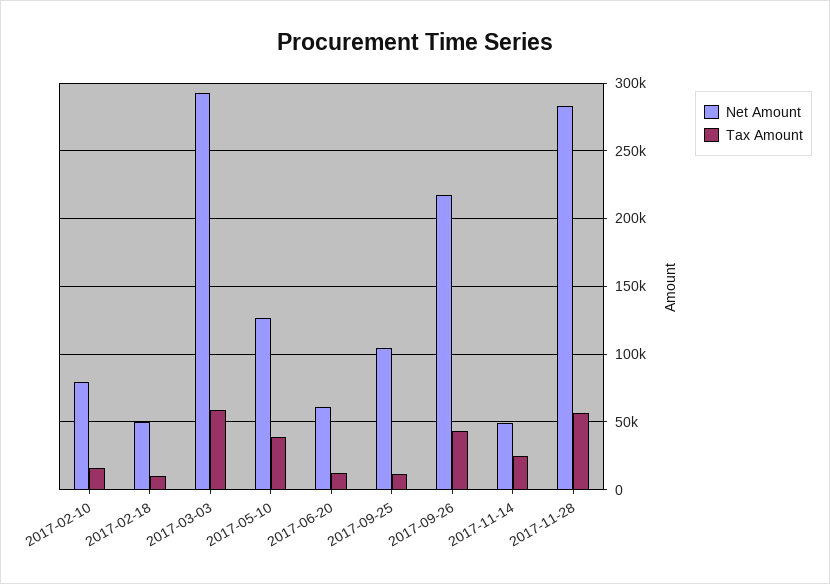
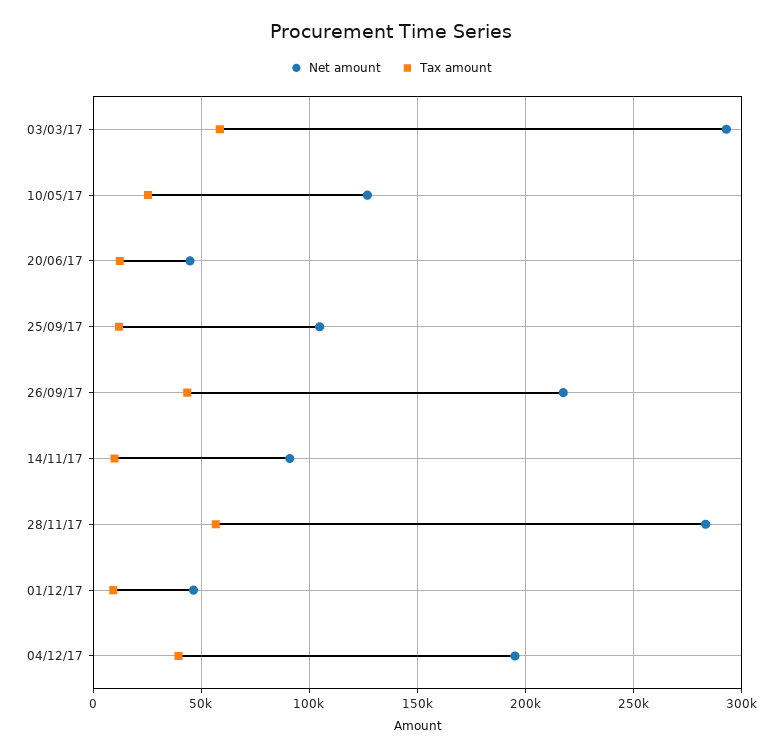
Net Amount, 2017-02-10: 80000 -> none
Tax Amount, 2017-02-10: 15000 -> none
Net Amount, 2017-02-18: 50000 -> none
Tax Amount, 2017-02-18: 10000 -> none
Tax Amount, 2017-05-10: 40000 -> 25000
Net Amount, 2017-06-20: 60000 -> 45000
Net Amount, 2017-11-14: 50000 -> 90000
Tax Amount, 2017-11-14: 25000 -> 10000
Net Amount, 01/12/17: none -> 45000
Tax Amount, 01/12/17: none -> 10000
Net Amount, 04/12/17: none -> 195000
Tax Amount, 04/12/17: none -> 40000

